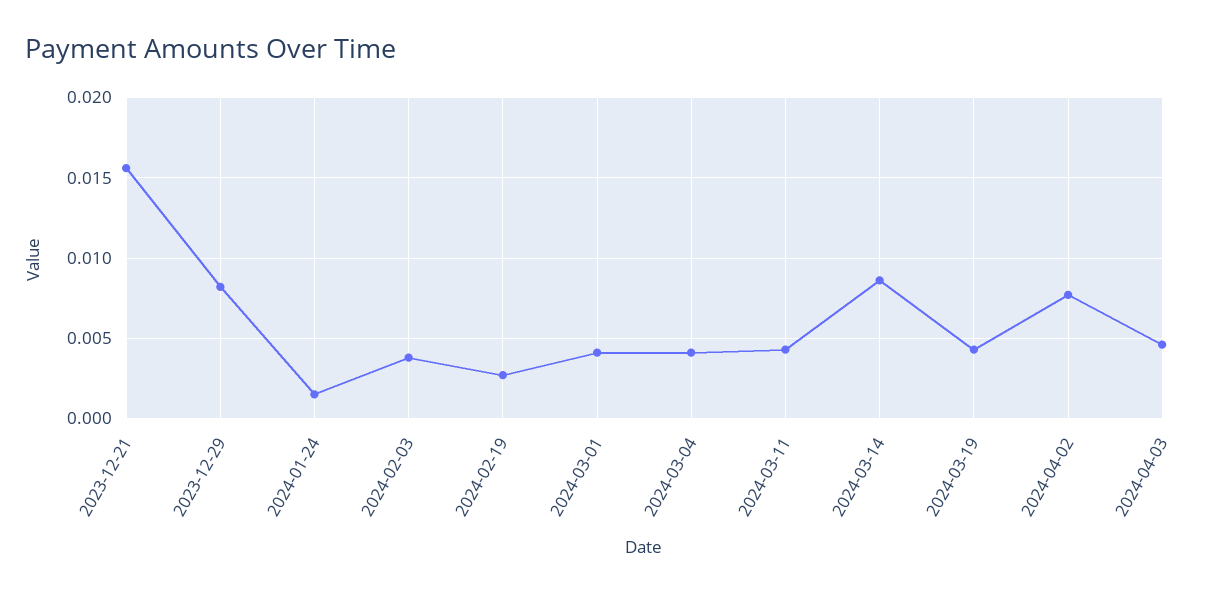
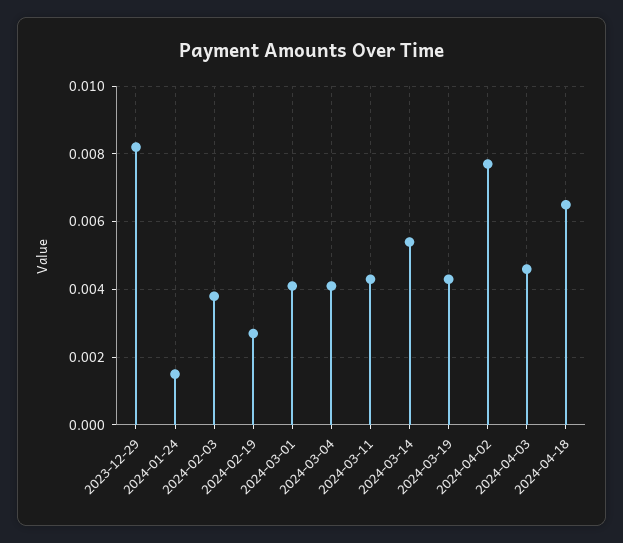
2023-12-21: 0.0155 -> none
2024-03-14: 0.0085 -> 0.0055
2024-04-18: none -> 0.0065

